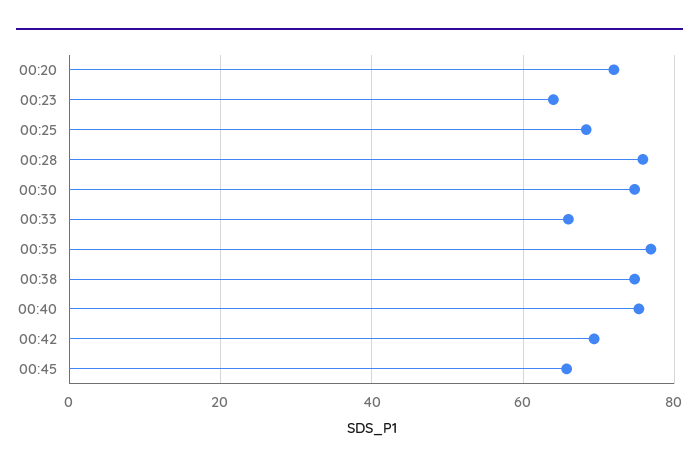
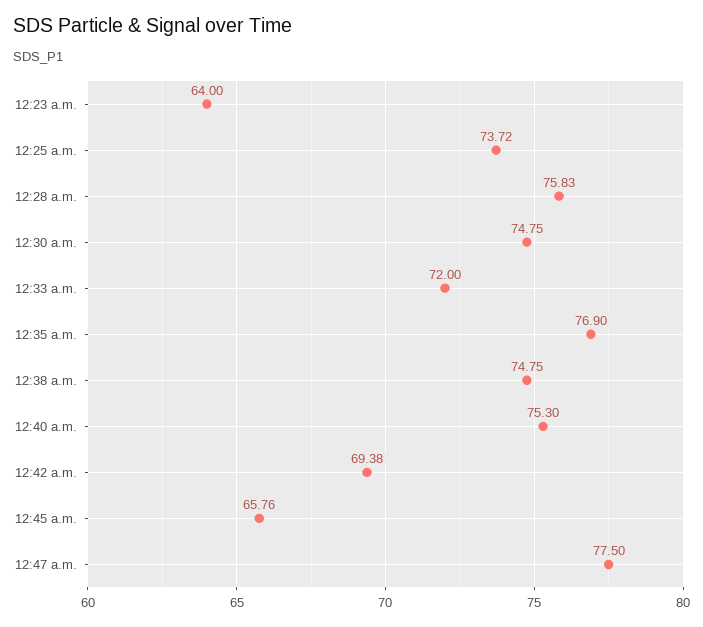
00:20: 72 -> none
00:25: 68 -> 73.72
00:33: 66 -> 72
12:47 a.m.: none -> 77.5

